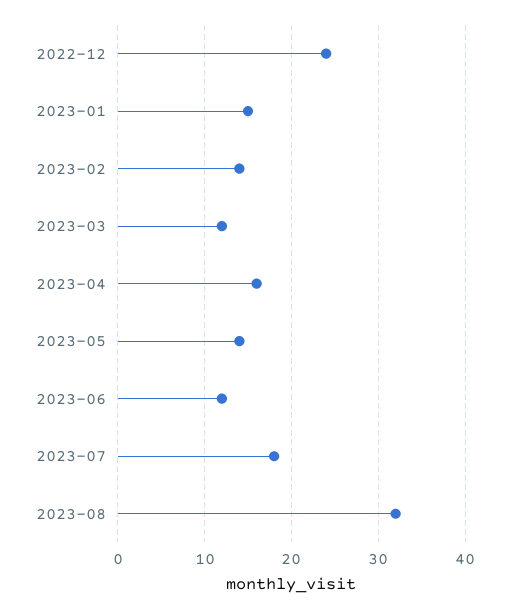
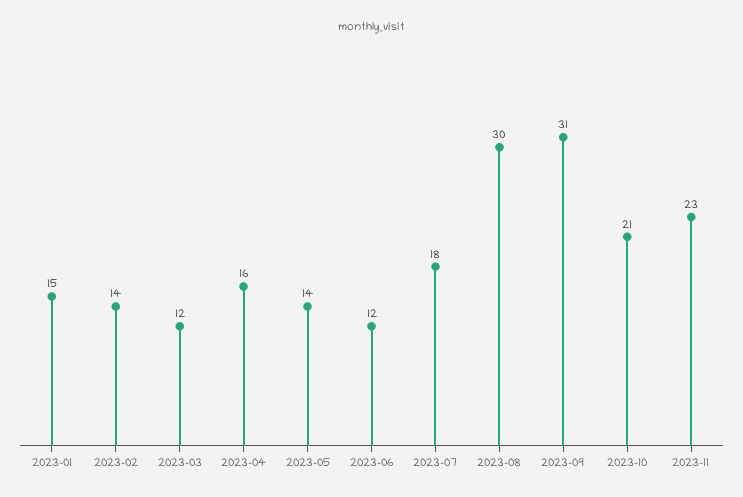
2022-12: 24 -> none
2023-08: 32 -> 30
2023-09: none -> 31
2023-10: none -> 21
2023-11: none -> 23

